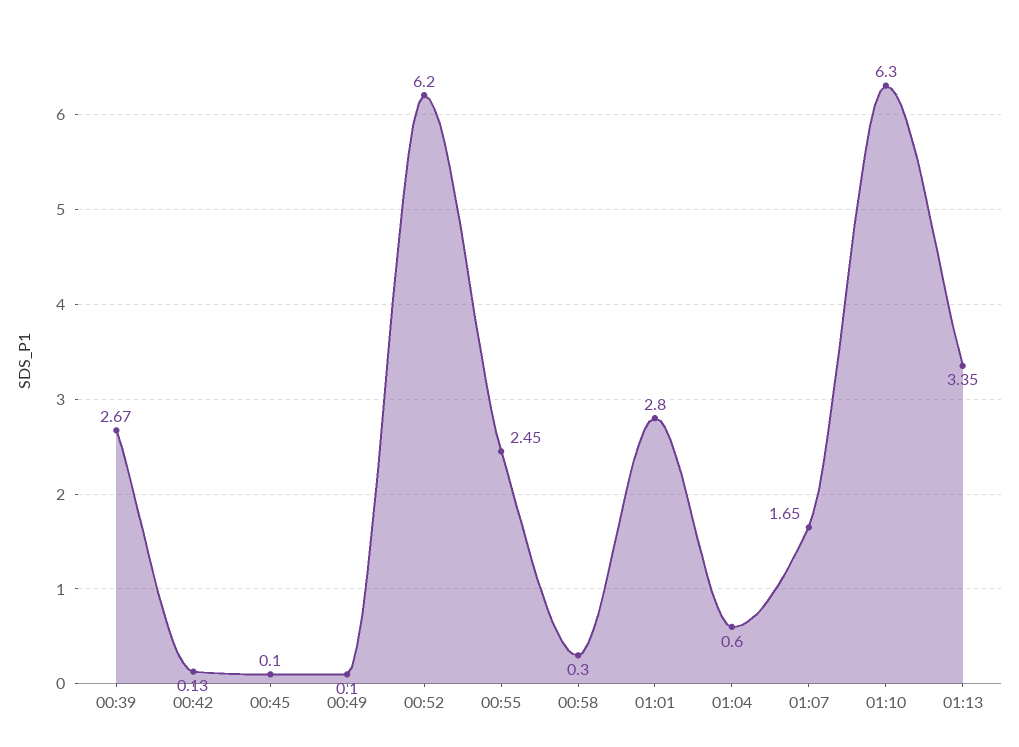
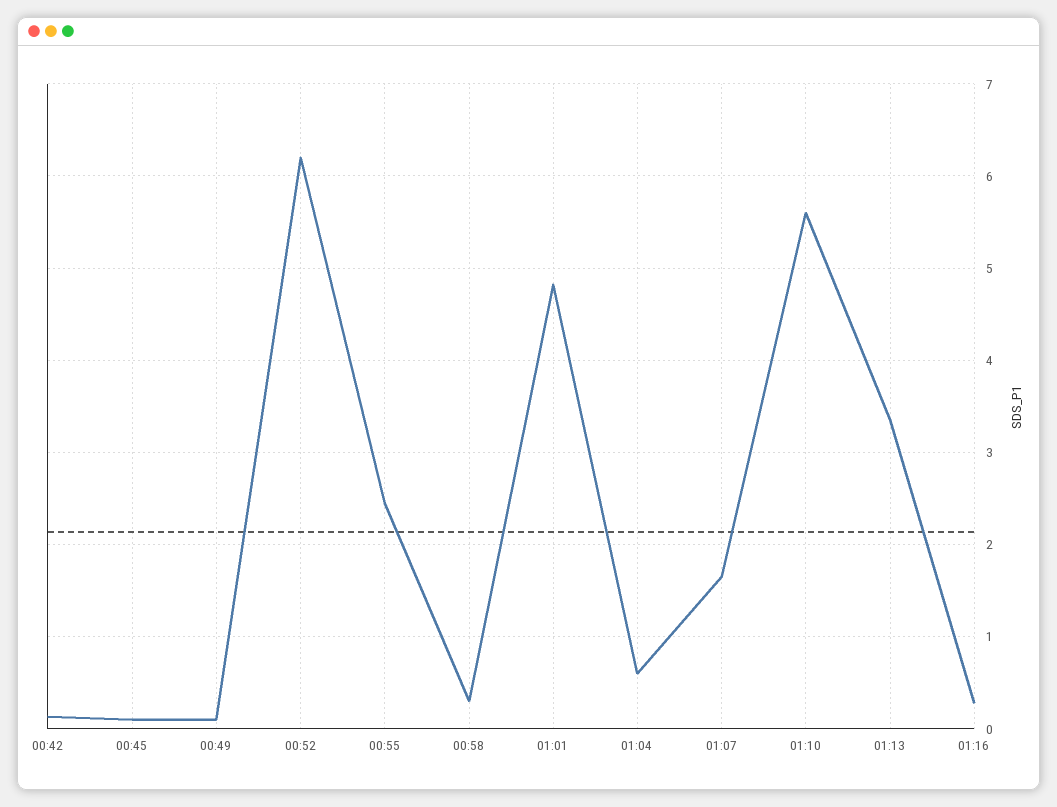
00:39: 2.67 -> none
01:01: 2.8 -> 4.8
01:10: 6.3 -> 5.6
01:16: none -> 0.3

